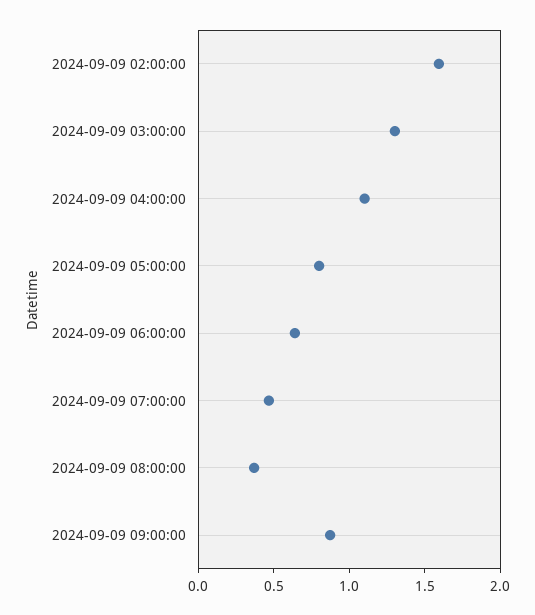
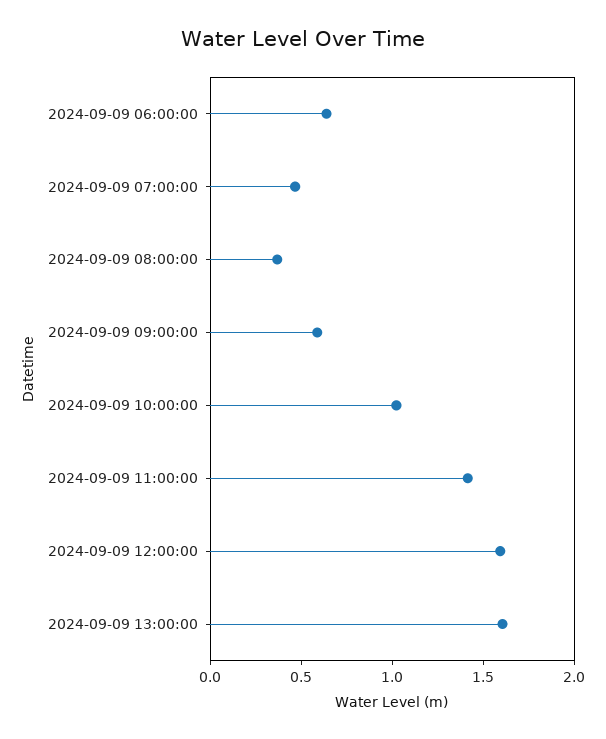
2024-09-09 02:00:00: 1.6 -> none
2024-09-09 03:00:00: 1.3 -> none
2024-09-09 04:00:00: 1.1 -> none
2024-09-09 05:00:00: 0.8 -> none
2024-09-09 09:00:00: 0.9 -> 0.6
2024-09-09 10:00:00: none -> 1
2024-09-09 11:00:00: none -> 1.4
2024-09-09 12:00:00: none -> 1.6
2024-09-09 13:00:00: none -> 1.6

